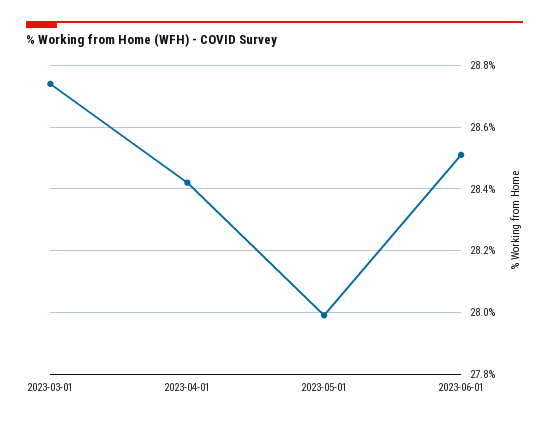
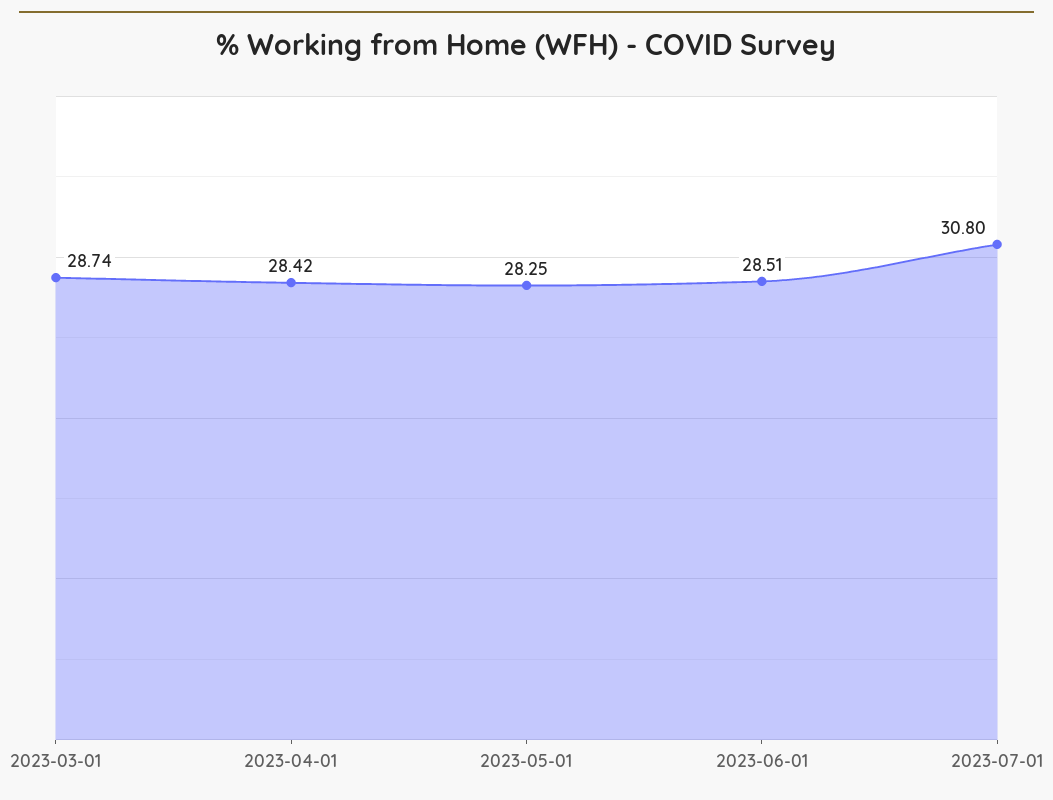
2023-05-01: 28 -> 28.25
2023-07-01: none -> 30.8

